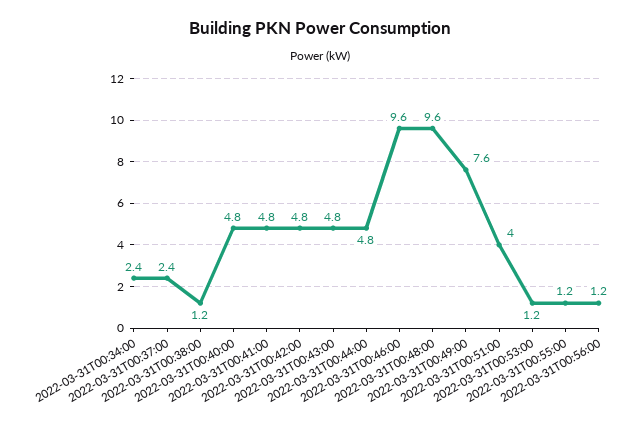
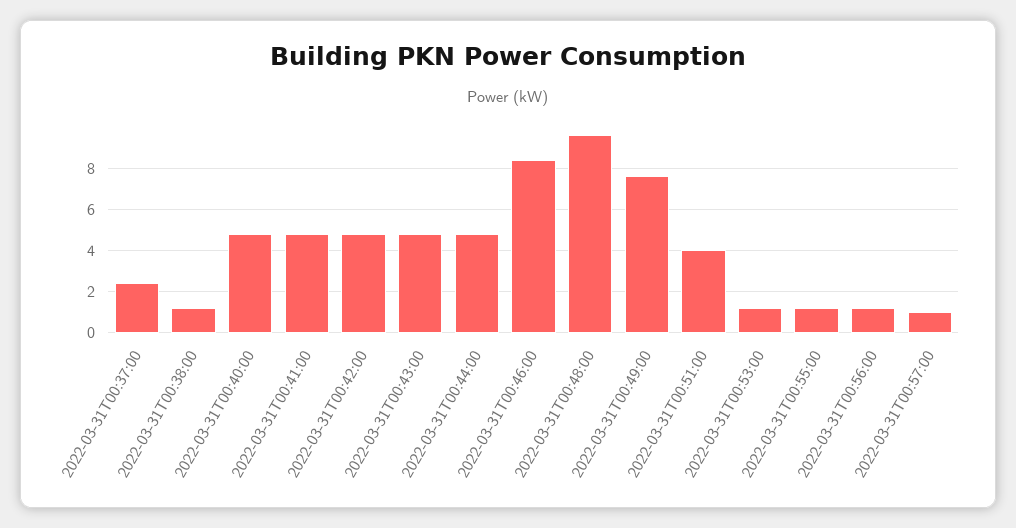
2022-03-31T00:34:00: 2.4 -> none
2022-03-31T00:46:00: 9.6 -> 8.5
2022-03-31T00:57:00: none -> 1

